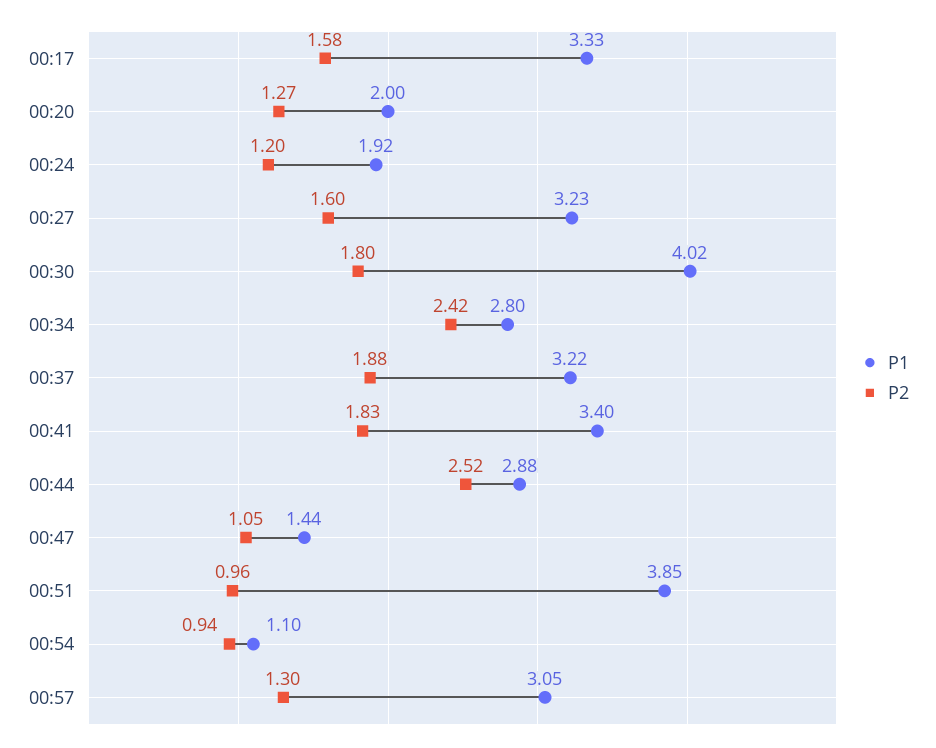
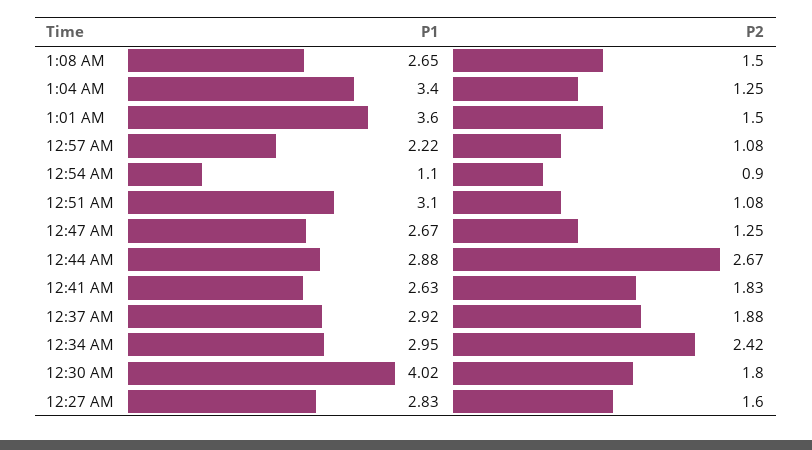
P1, 00:17: 3.33 -> none
P2, 00:17: 1.58 -> none
P1, 00:20: 2 -> none
P2, 00:20: 1.27 -> none
P1, 00:24: 1.92 -> none
P2, 00:24: 1.2 -> none
P1, 00:27: 3.23 -> 2.83
P1, 00:34: 2.8 -> 2.95
P1, 00:37: 3.22 -> 2.92
P1, 00:41: 3.4 -> 2.63
P2, 00:44: 2.52 -> 2.67
P1, 00:47: 1.44 -> 2.67
P2, 00:47: 1.05 -> 1.25
P1, 00:51: 3.85 -> 3.1
P2, 00:51: 0.96 -> 1.08
P2, 00:54: 0.94 -> 0.9
P1, 00:57: 3.05 -> 2.22
P2, 00:57: 1.3 -> 1.08
P1, 1:08 AM: none -> 2.65
P2, 1:08 AM: none -> 1.5
P1, 1:04 AM: none -> 3.4
P2, 1:04 AM: none -> 1.25
P1, 1:01 AM: none -> 3.6
P2, 1:01 AM: none -> 1.5

